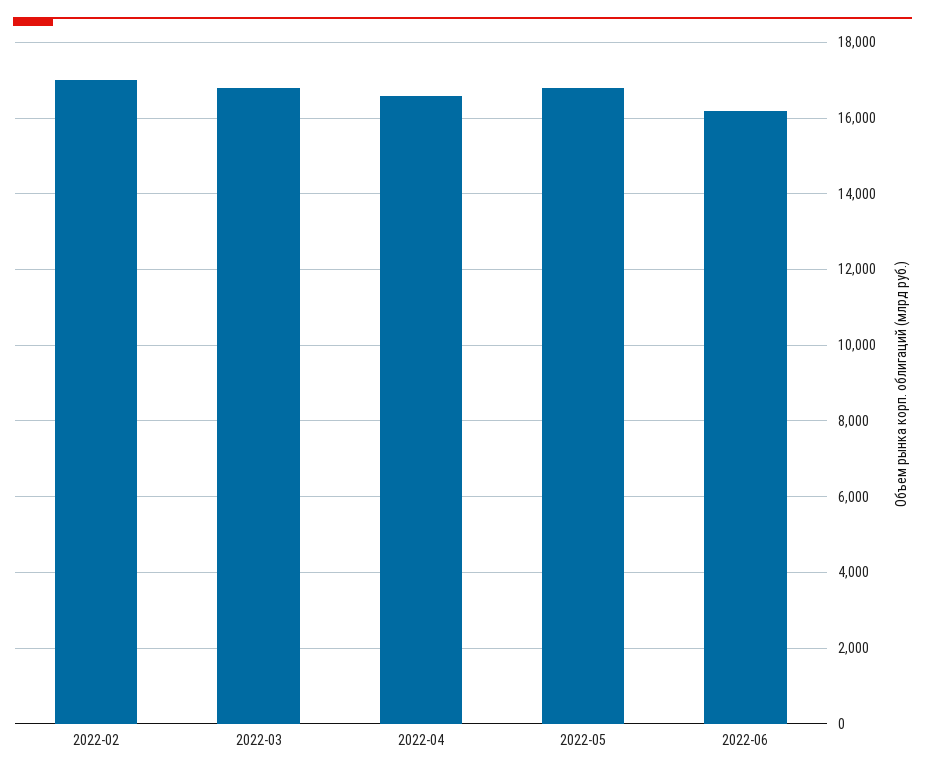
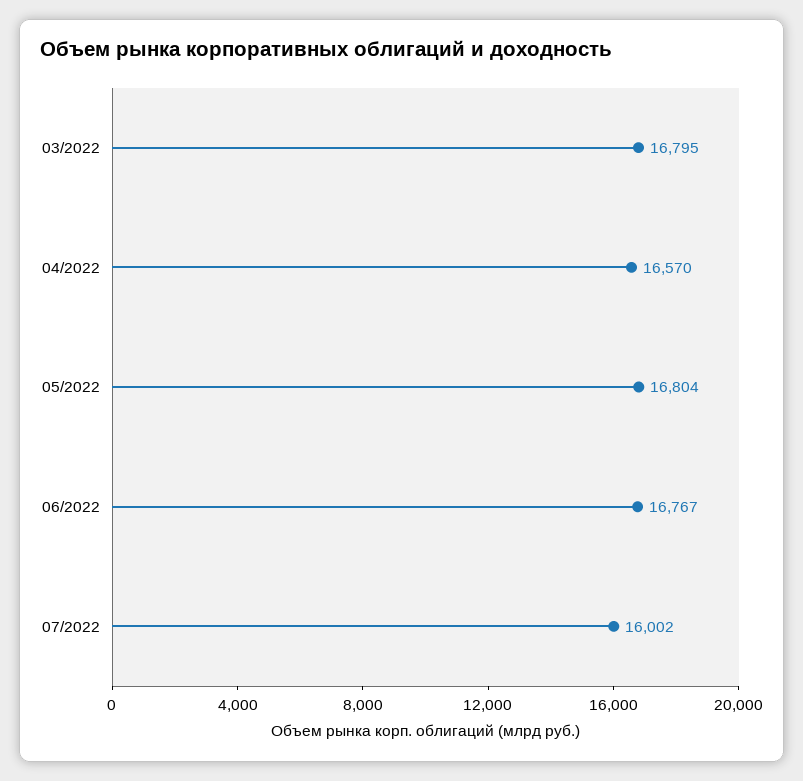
2022-02: 17000 -> none
2022-06: 16200 -> 16767
07/2022: none -> 16002

